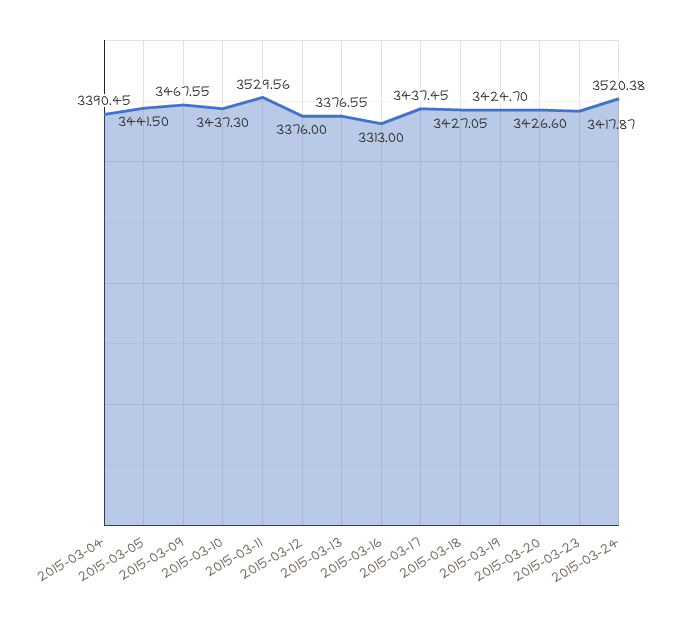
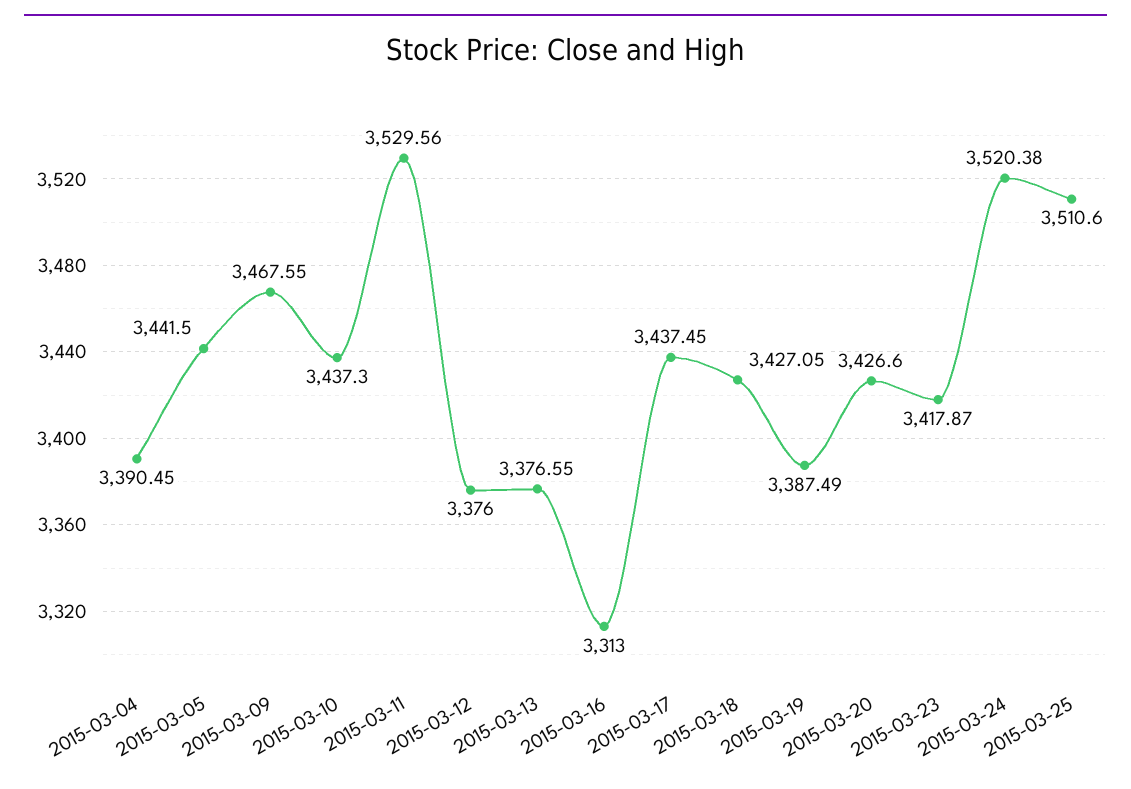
2015-03-19: 3424.7 -> 3387.49
2015-03-25: none -> 3510.6

